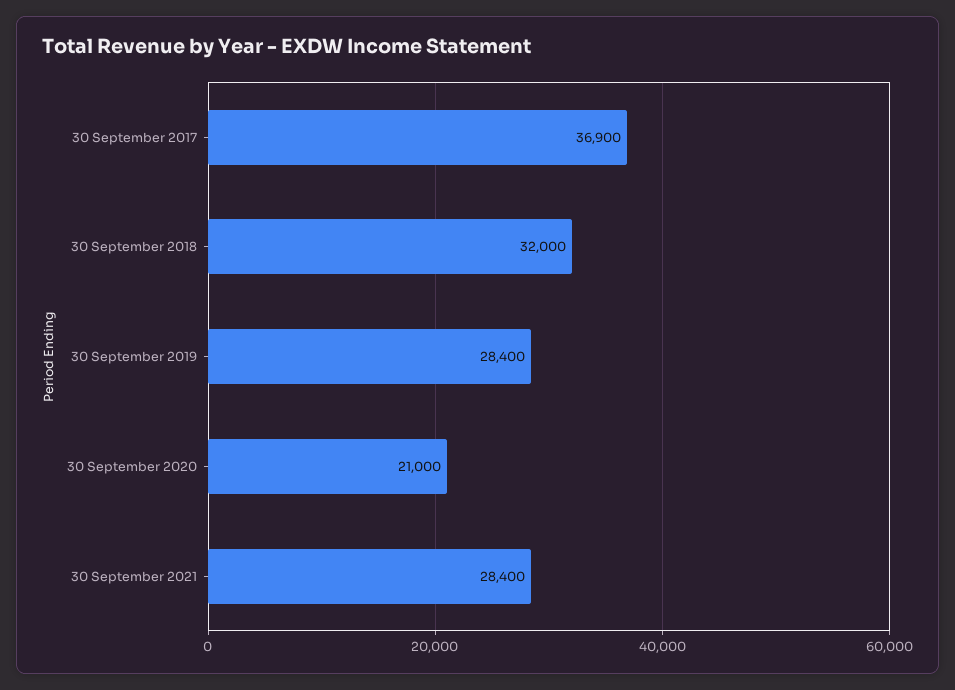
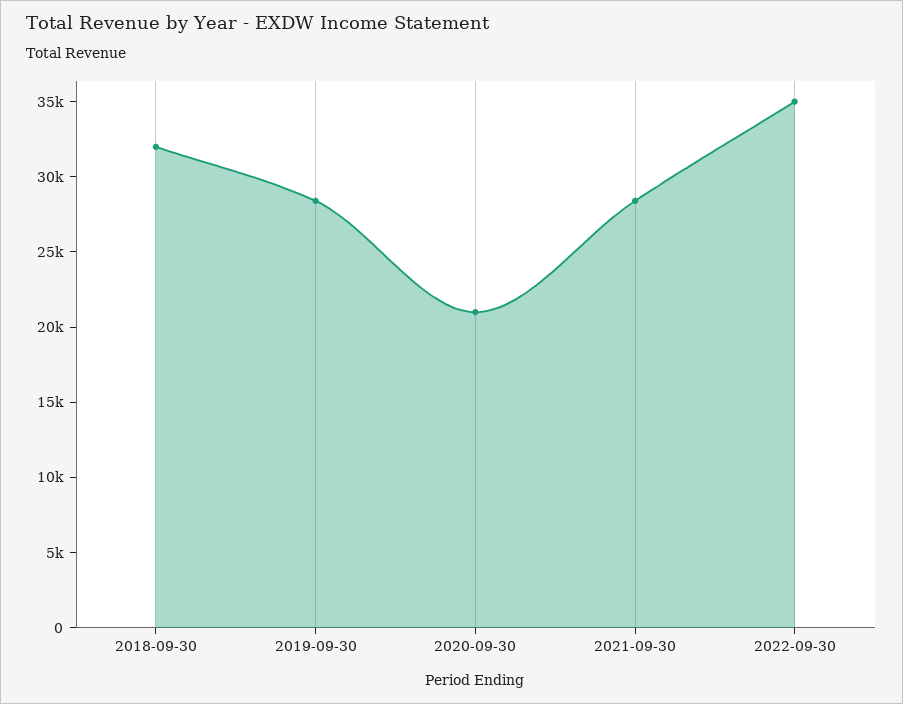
30 September 2017: 36900 -> none
2022-09-30: none -> 35000

